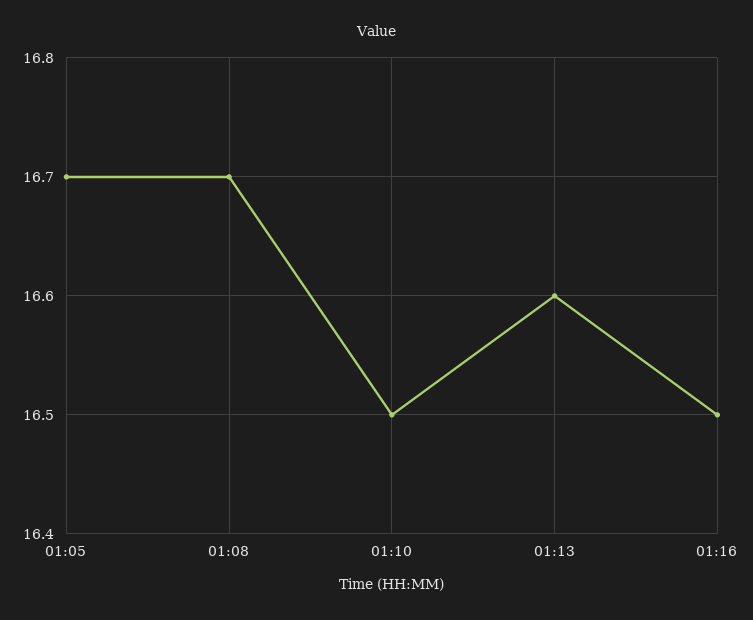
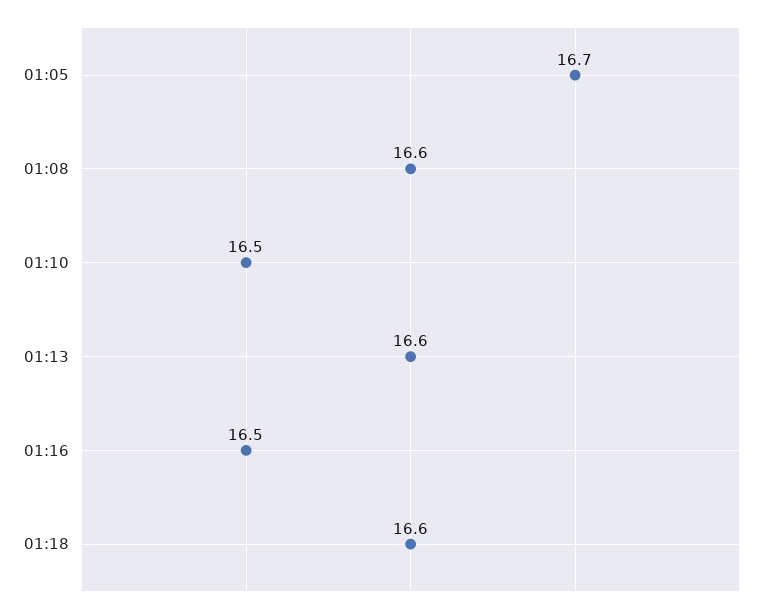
01:08: 16.7 -> 16.6
01:18: none -> 16.6

